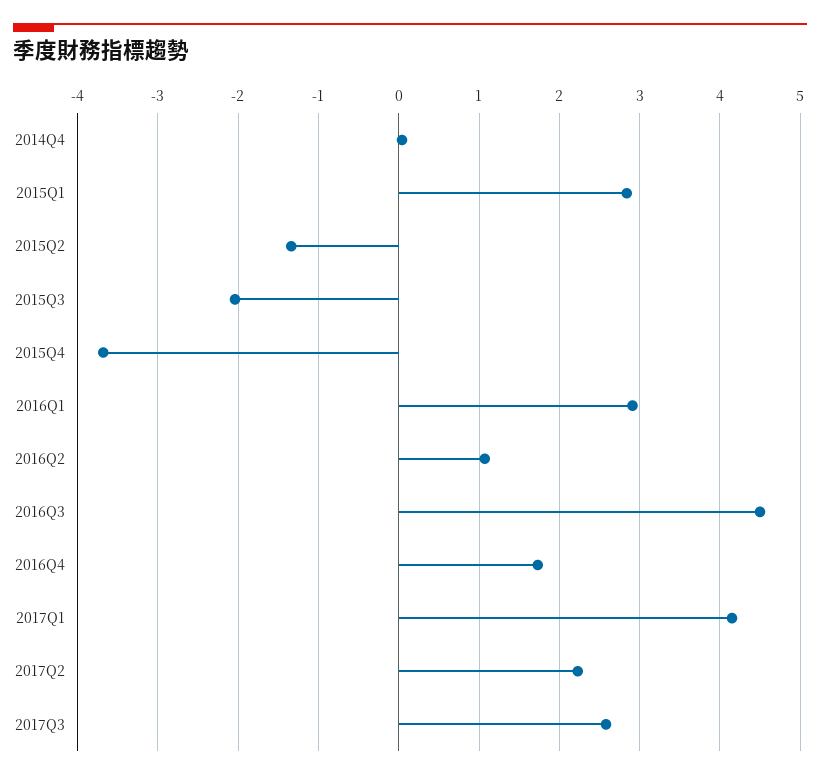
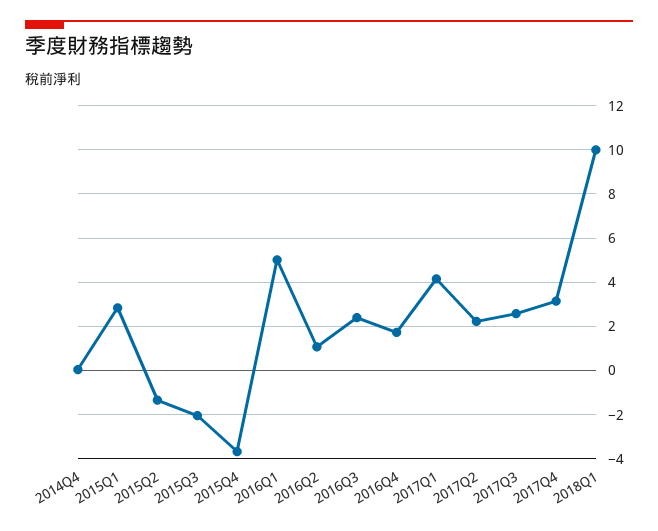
2016Q1: 2.9 -> 5
2016Q3: 4.5 -> 2.5
2017Q4: none -> 3
2018Q1: none -> 10

